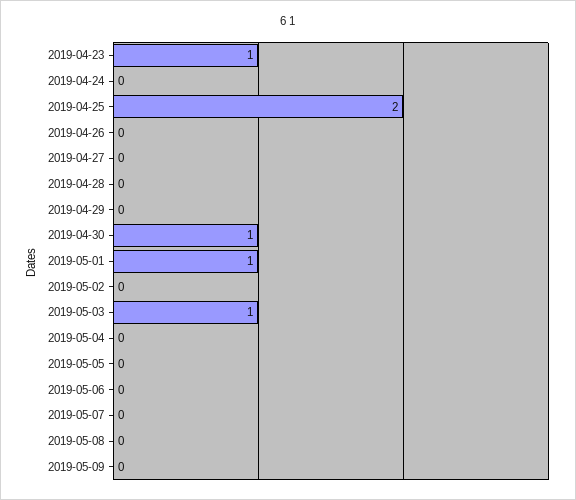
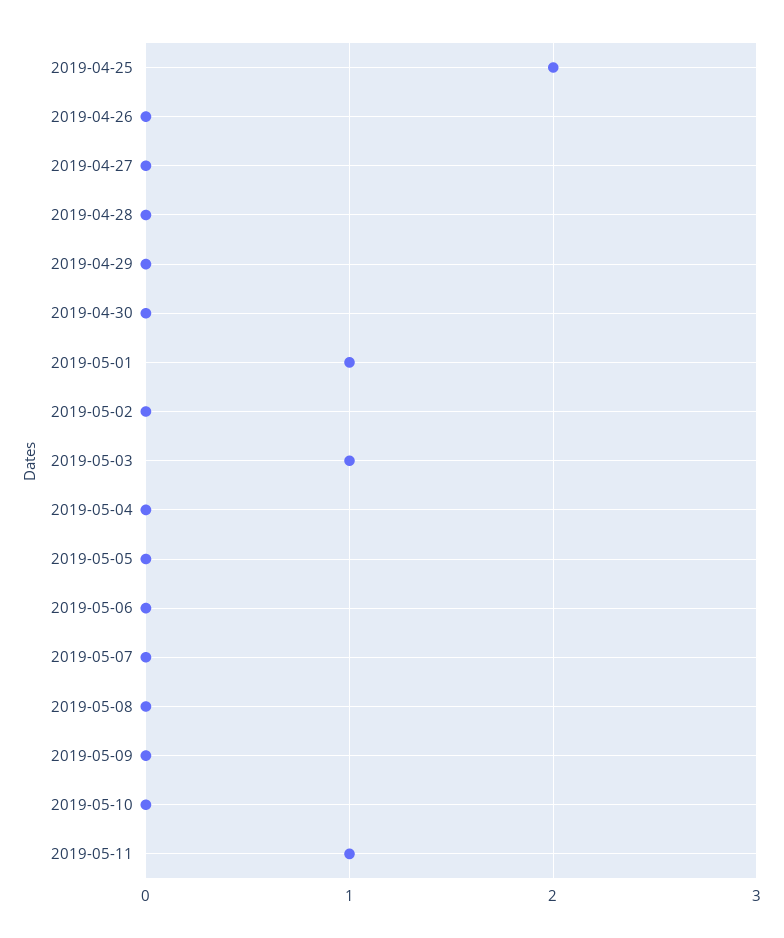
2019-04-23: 1 -> none
2019-04-24: 0 -> none
2019-04-30: 1 -> 0
2019-05-10: none -> 0
2019-05-11: none -> 1

